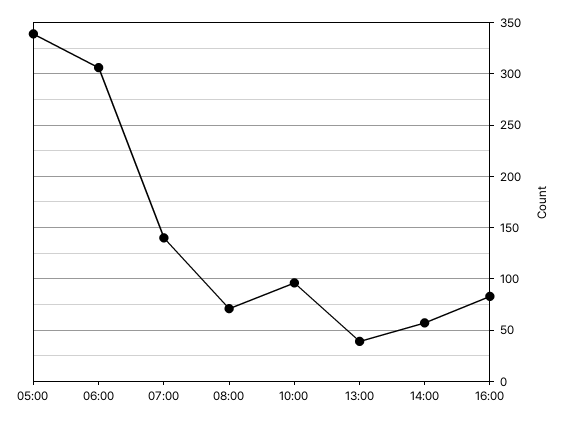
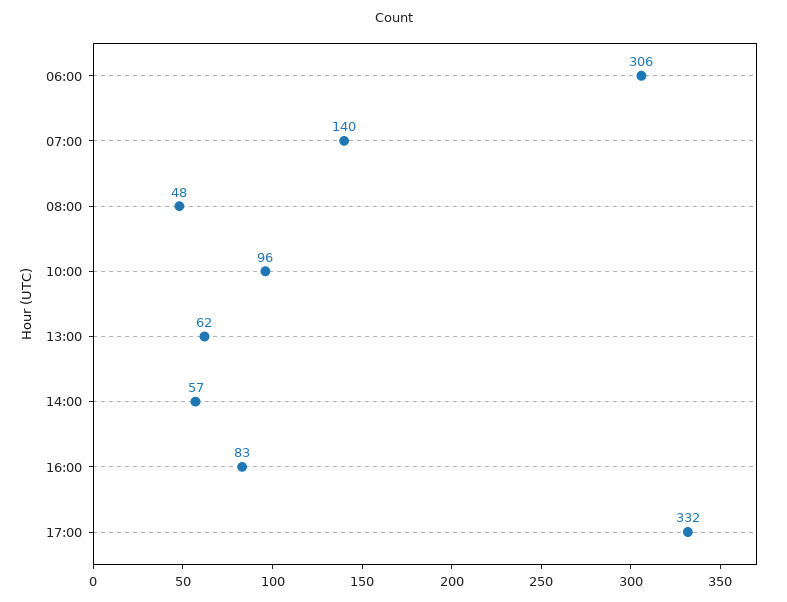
05:00: 340 -> none
08:00: 70 -> 48
13:00: 40 -> 62
17:00: none -> 332

